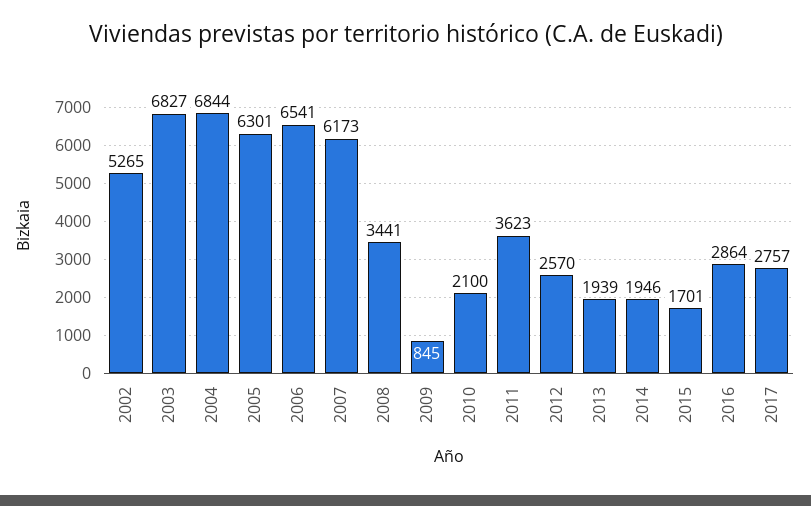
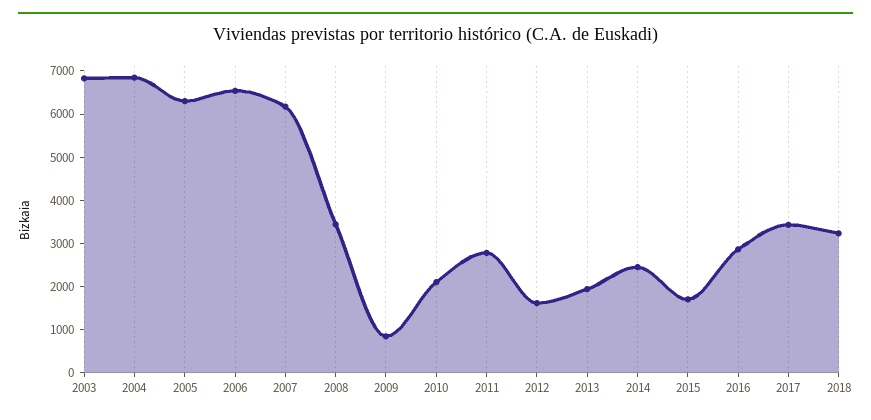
2002: 5265 -> none
2011: 3623 -> 2800
2012: 2570 -> 1600
2014: 1946 -> 2400
2017: 2757 -> 3400
2018: none -> 3200

